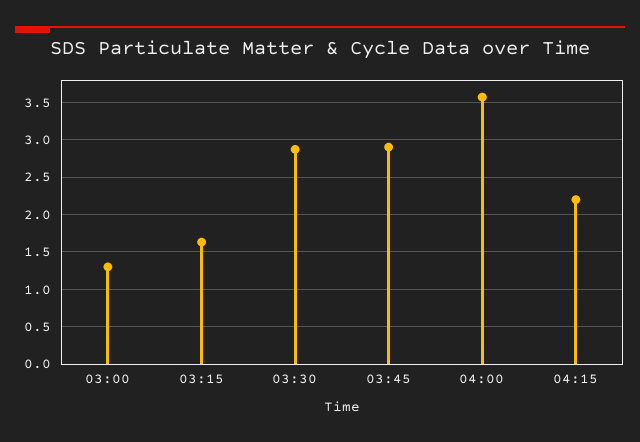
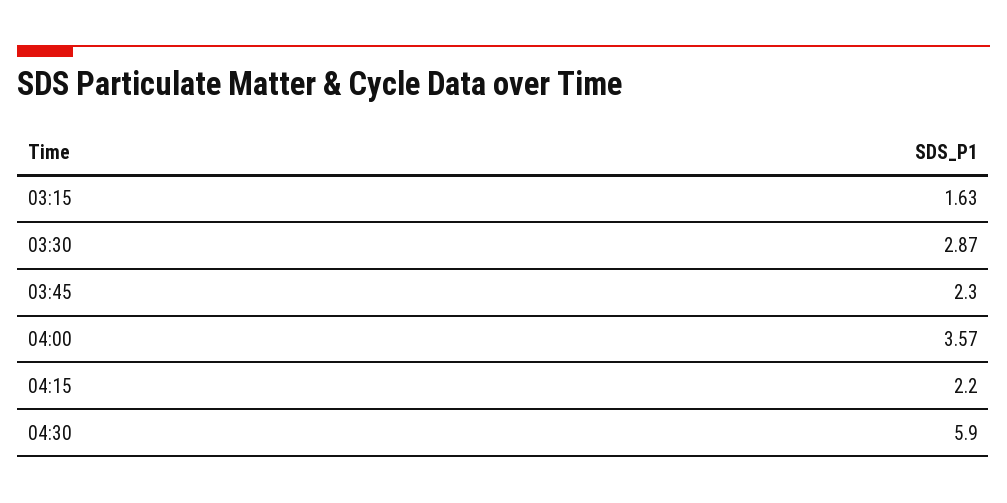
03:00: 1.3 -> none
03:45: 2.9 -> 2.3
04:30: none -> 5.9

